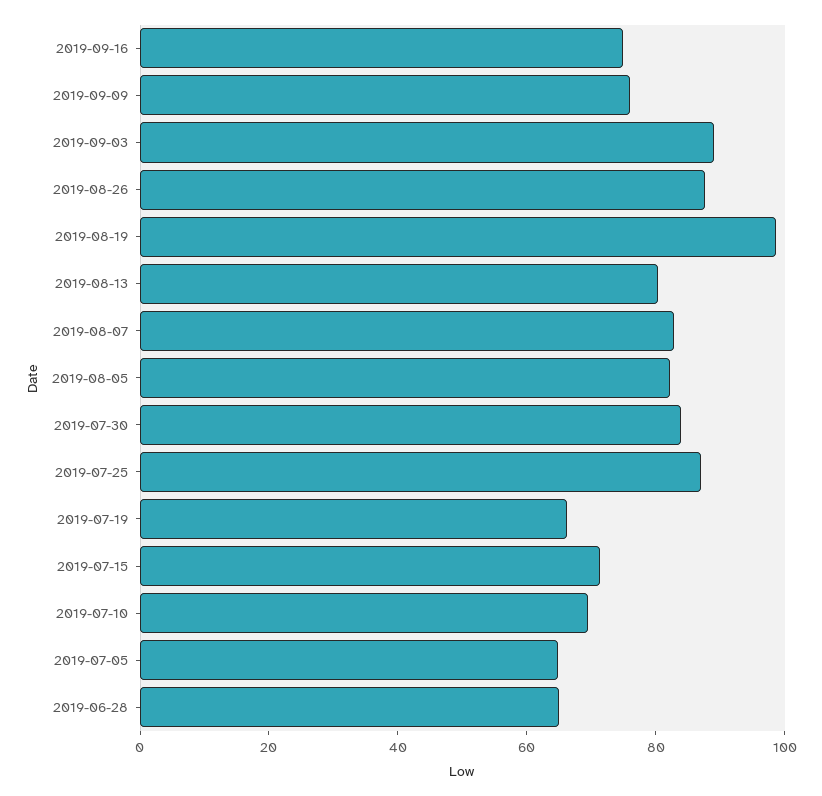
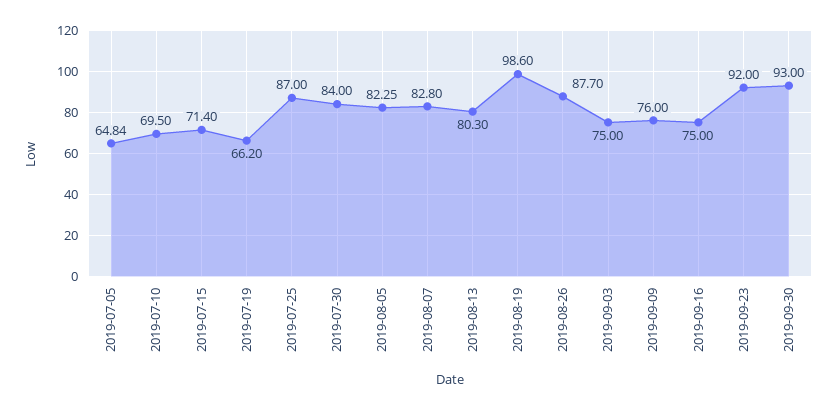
2019-09-03: 90 -> 75
2019-06-28: 65 -> none
2019-09-23: none -> 92
2019-09-30: none -> 93

